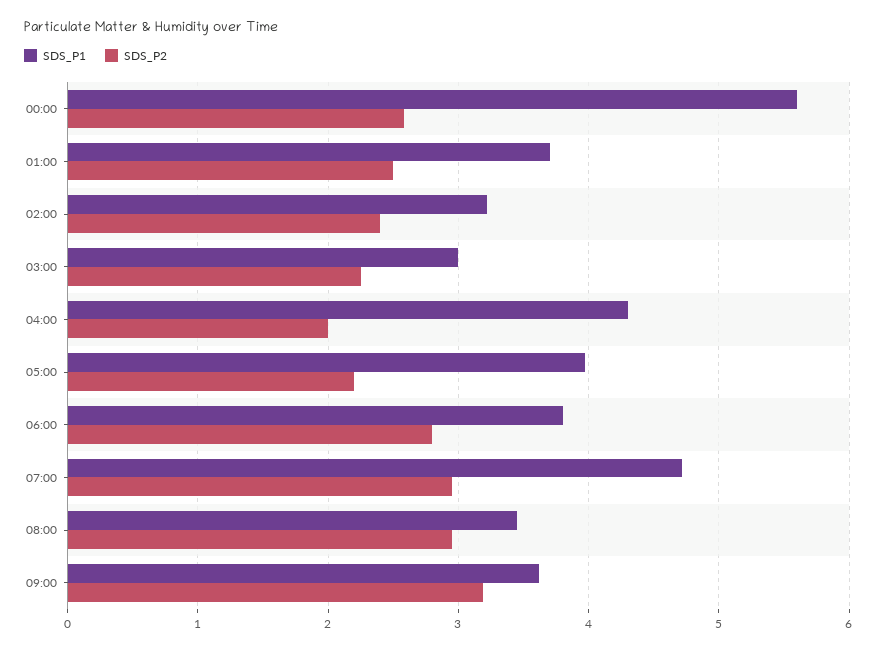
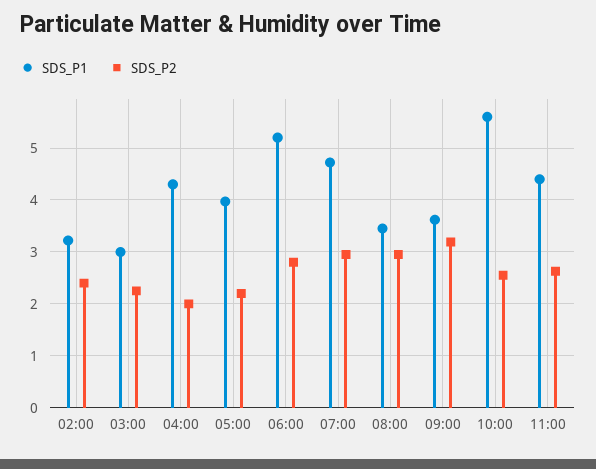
SDS_P1, 00:00: 5.6 -> none
SDS_P2, 00:00: 2.6 -> none
SDS_P1, 01:00: 3.7 -> none
SDS_P2, 01:00: 2.5 -> none
SDS_P1, 06:00: 3.8 -> 5.2
SDS_P1, 10:00: none -> 5.6
SDS_P2, 10:00: none -> 2.6
SDS_P1, 11:00: none -> 4.4
SDS_P2, 11:00: none -> 2.6

